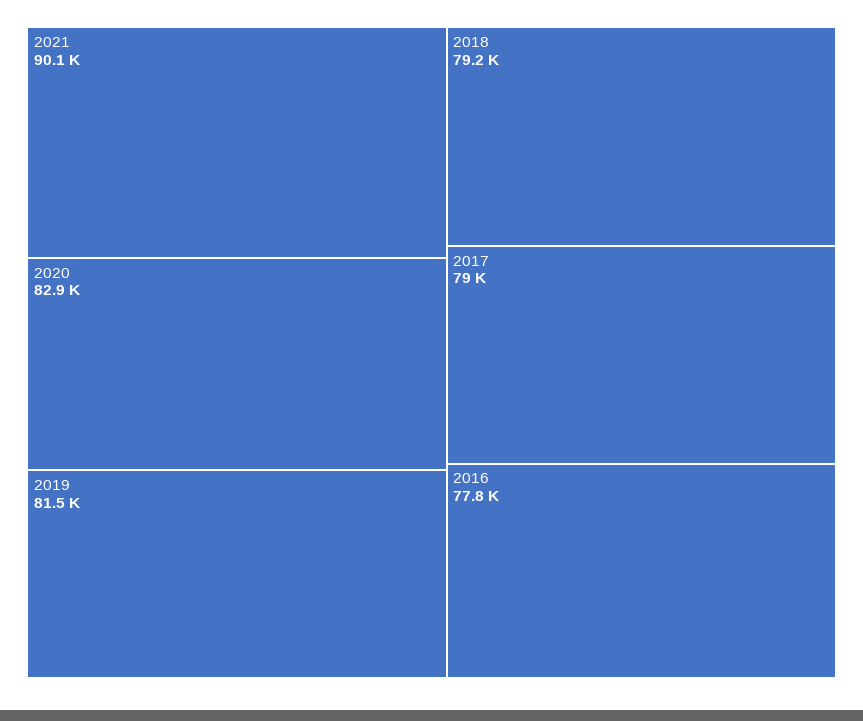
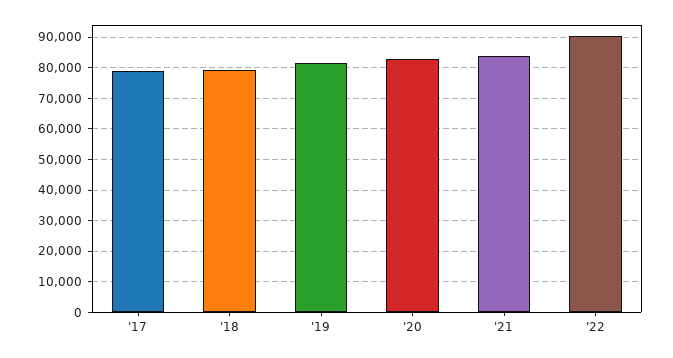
2021: 90100 -> 84000
2016: 77800 -> none
'22: none -> 90000

